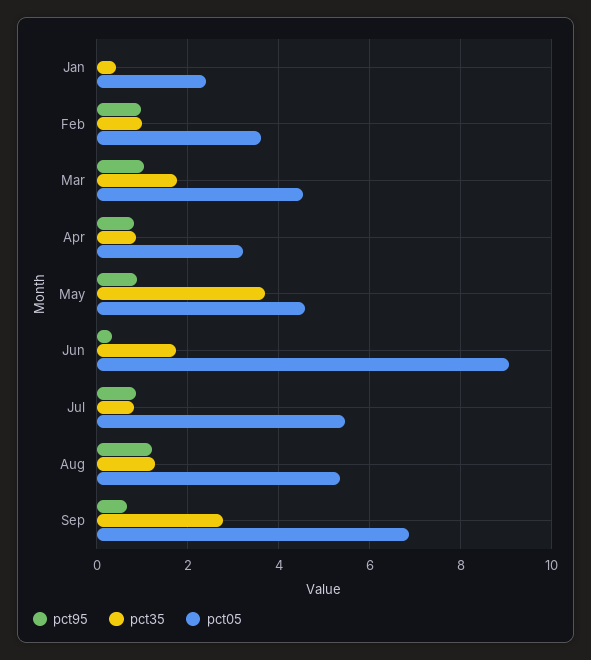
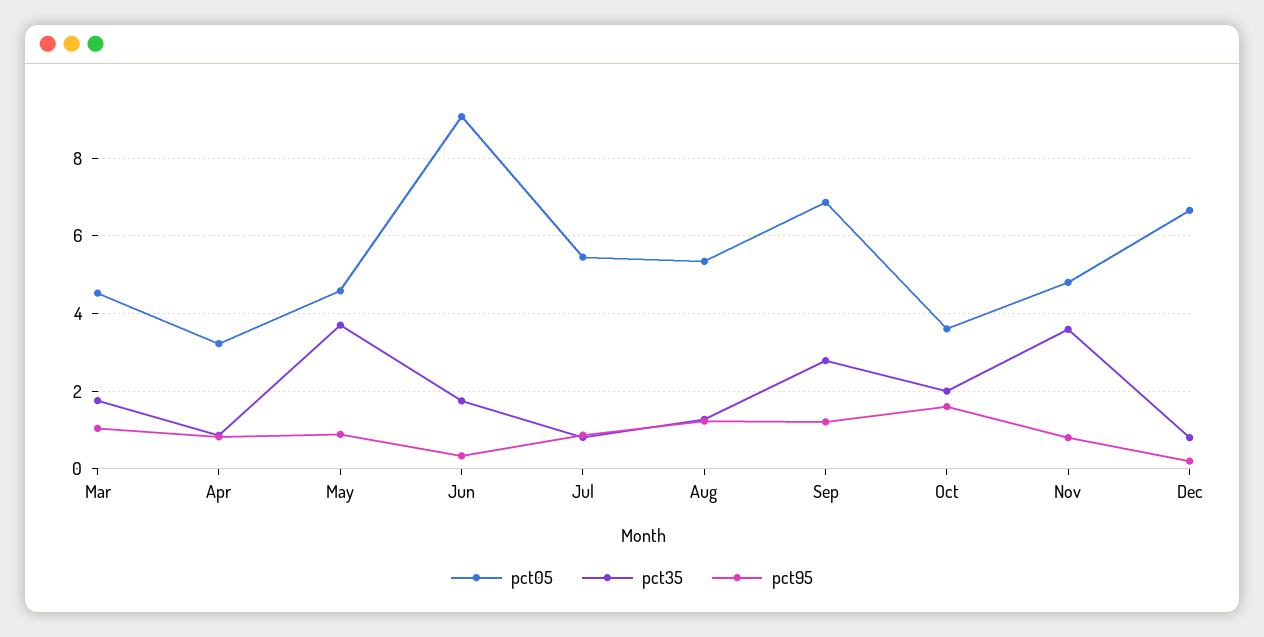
pct95, Jan: 0 -> none
pct35, Jan: 0.4 -> none
pct05, Jan: 2.4 -> none
pct95, Feb: 1 -> none
pct35, Feb: 1 -> none
pct05, Feb: 3.6 -> none
pct95, Sep: 0.6 -> 1.2
pct05, Oct: none -> 3.6
pct35, Oct: none -> 2
pct95, Oct: none -> 1.6
pct05, Nov: none -> 4.8
pct35, Nov: none -> 3.6
pct95, Nov: none -> 0.8
pct05, Dec: none -> 6.6
pct35, Dec: none -> 0.8
pct95, Dec: none -> 0.2

